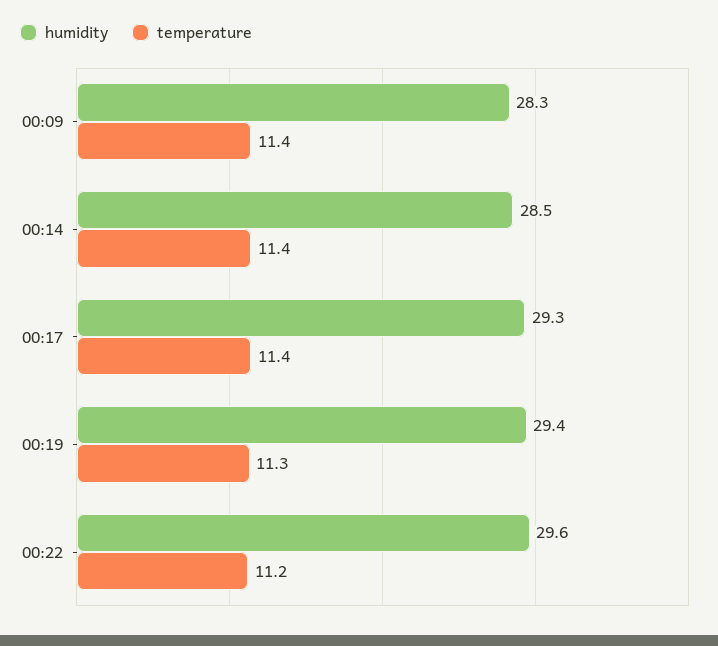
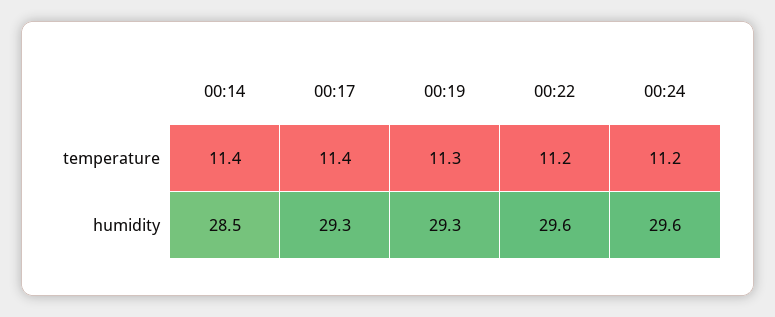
humidity, 00:09: 28.3 -> none
temperature, 00:09: 11.4 -> none
humidity, 00:19: 29.4 -> 29.3
temperature, 00:24: none -> 11.2
humidity, 00:24: none -> 29.6

